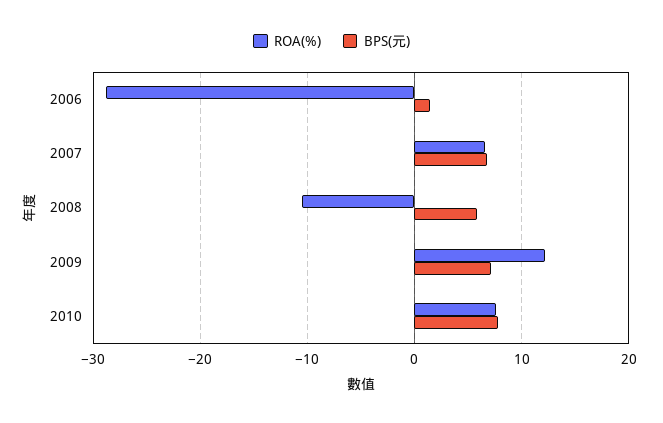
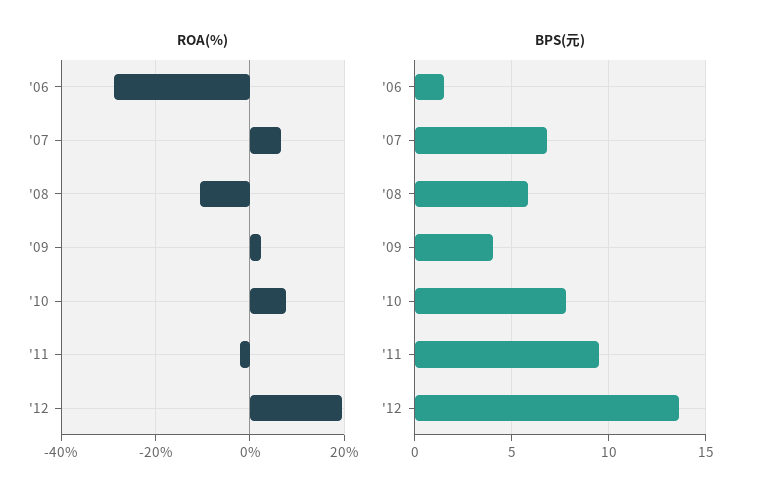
ROA(%), 2009: 12 -> 2
BPS(元), 2009: 7 -> 4
ROA(%), '11: none -> -2
ROA(%), '12: none -> 20
BPS(元), '11: none -> 9.5
BPS(元), '12: none -> 13.5

